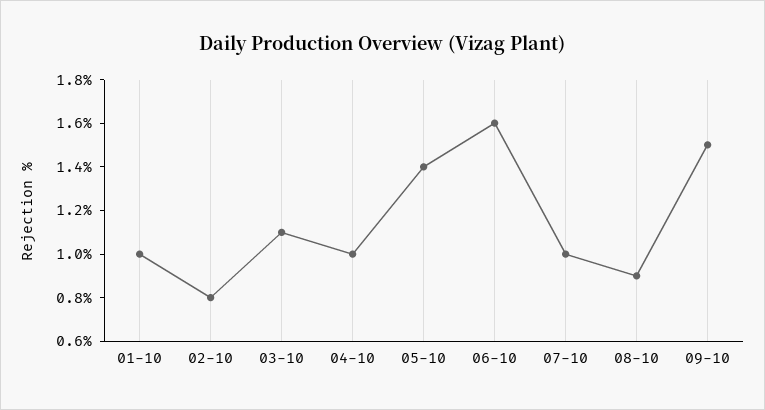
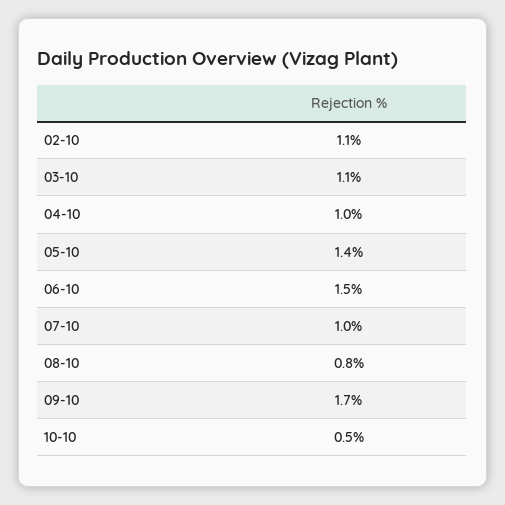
01-10: 1 -> none
02-10: 0.8 -> 1.1
06-10: 1.6 -> 1.5
08-10: 0.9 -> 0.8
09-10: 1.5 -> 1.7
10-10: none -> 0.5

